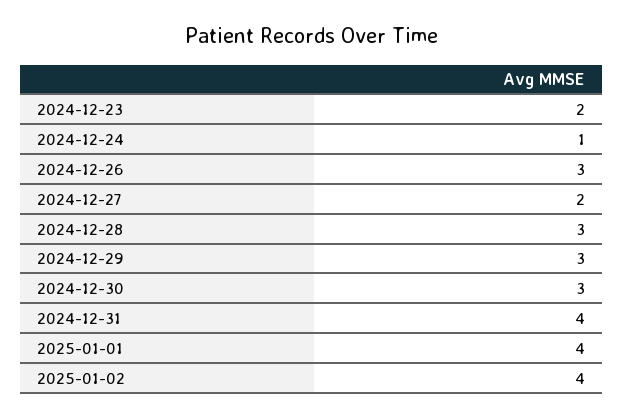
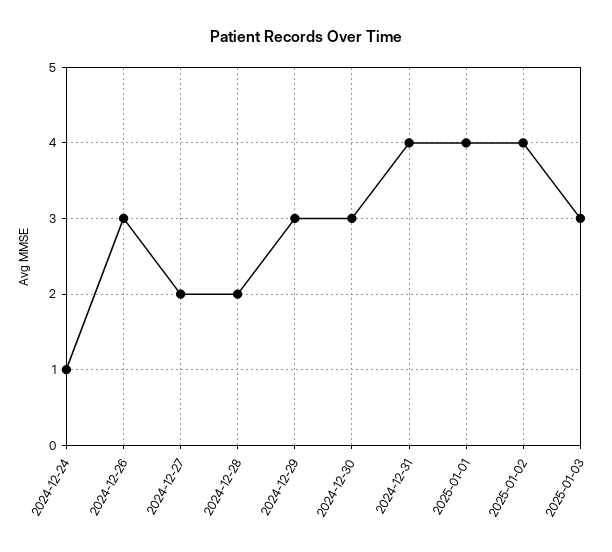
2024-12-23: 2 -> none
2024-12-28: 3 -> 2
2025-01-03: none -> 3

